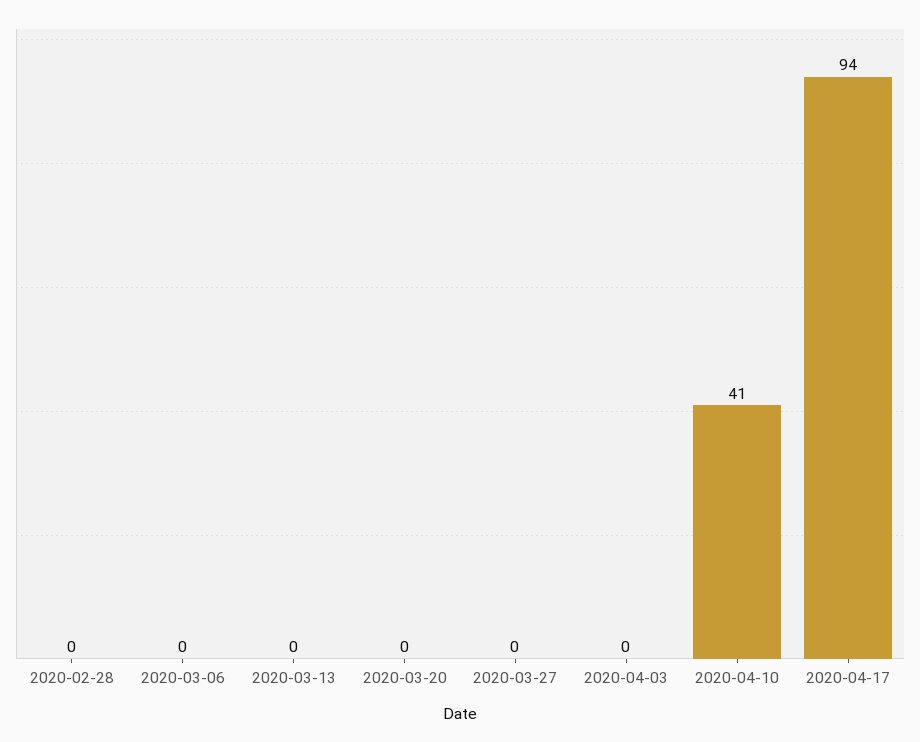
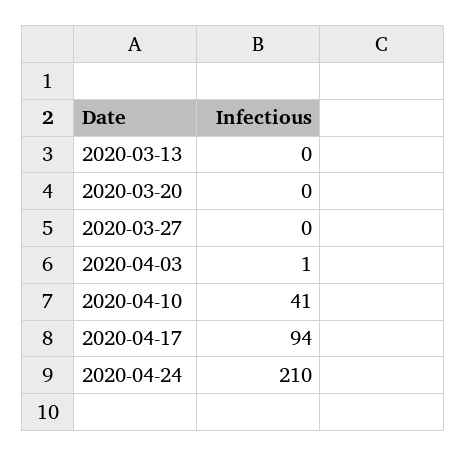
2020-02-28: 0 -> none
2020-03-06: 0 -> none
2020-04-03: 0 -> 1
2020-04-24: none -> 210

